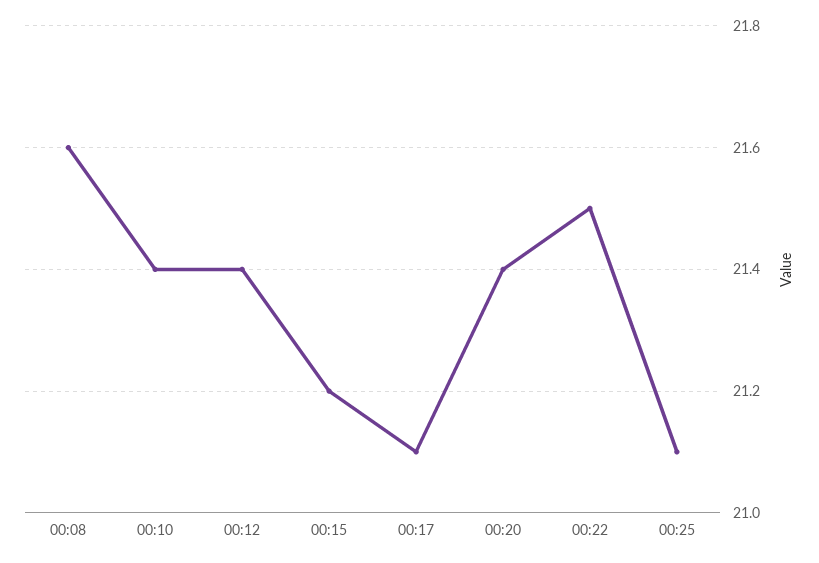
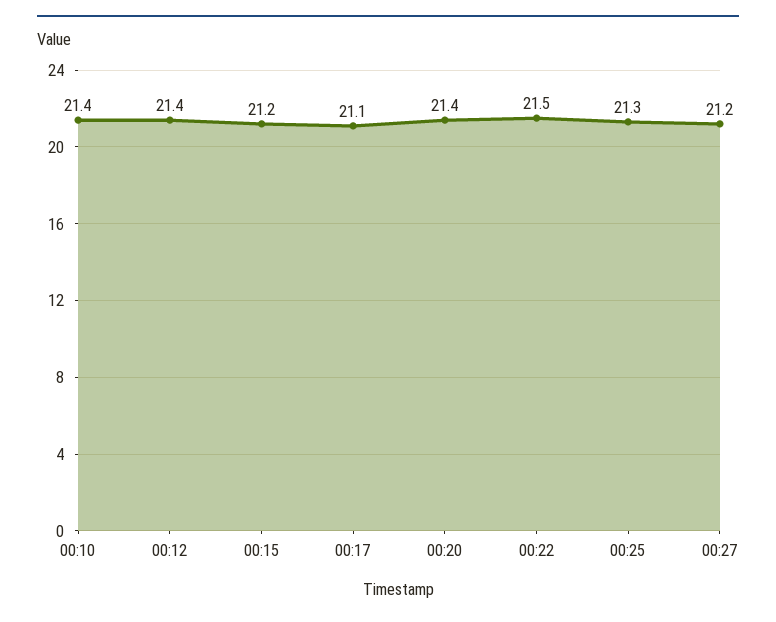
00:08: 21.6 -> none
00:25: 21.1 -> 21.3
00:27: none -> 21.2

